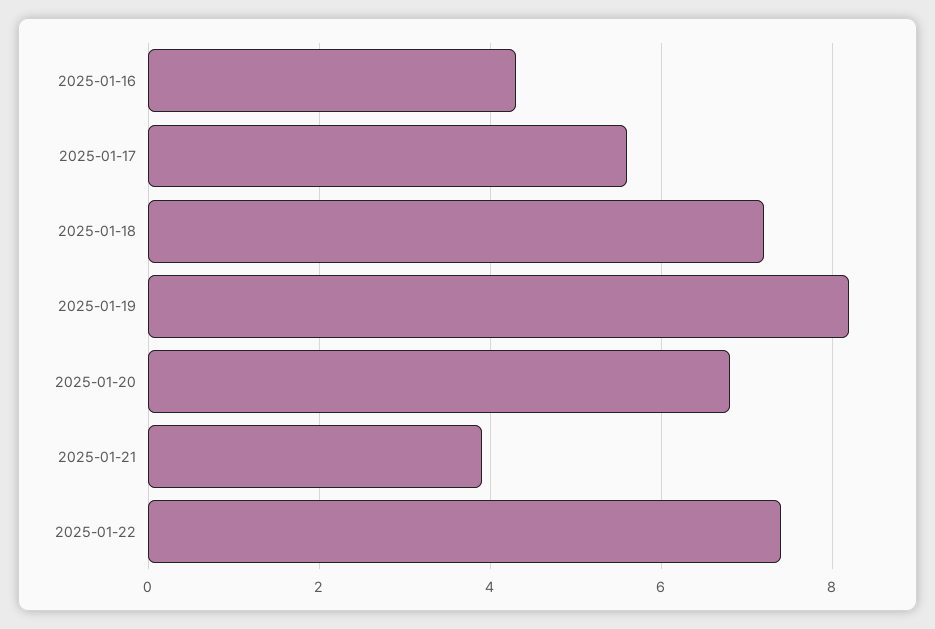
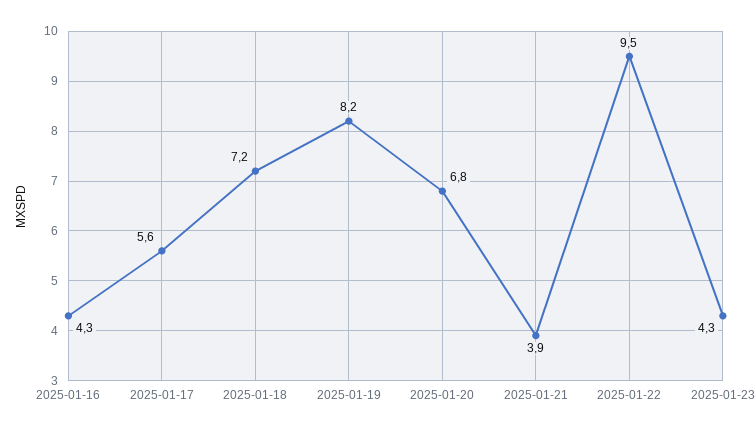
2025-01-22: 7.5 -> 9.5
2025-01-23: none -> 4.3

